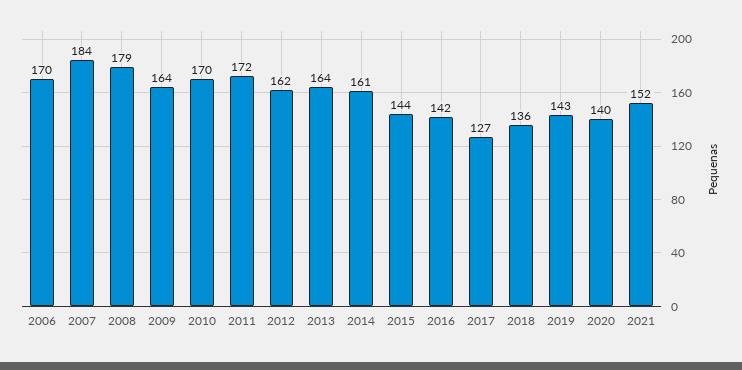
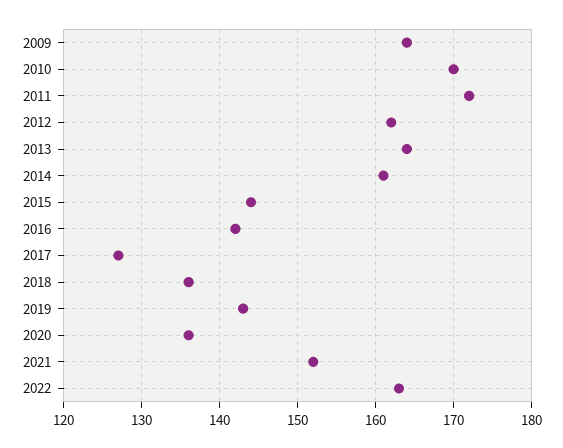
2006: 170 -> none
2007: 184 -> none
2008: 179 -> none
2020: 140 -> 136
2022: none -> 163

